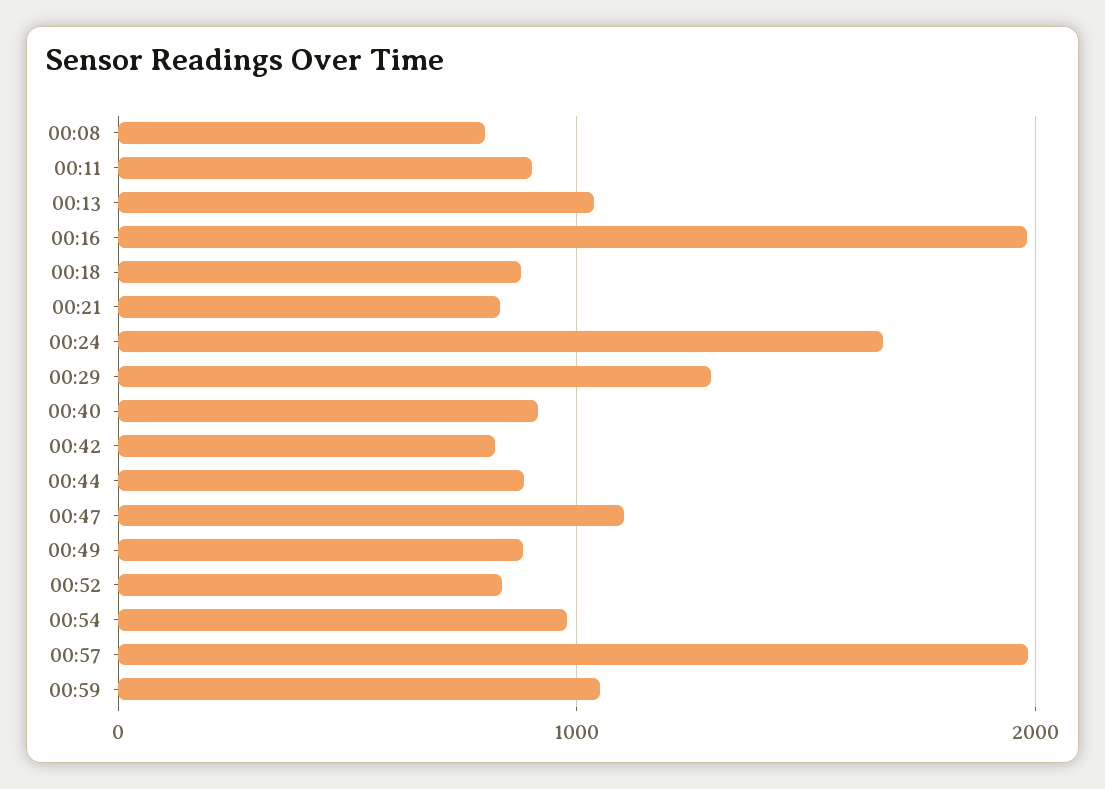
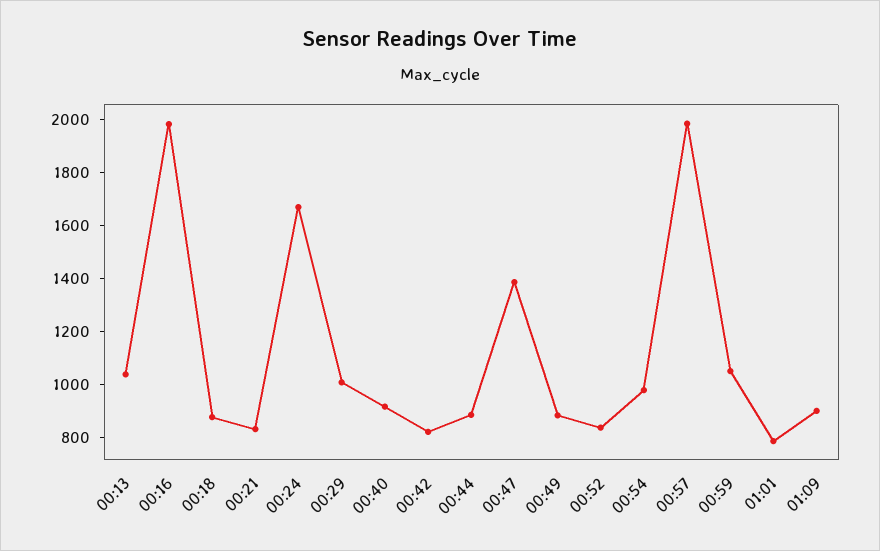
00:08: 800 -> none
00:11: 900 -> none
00:29: 1300 -> 1000
00:47: 1100 -> 1400
01:01: none -> 800
01:09: none -> 900

